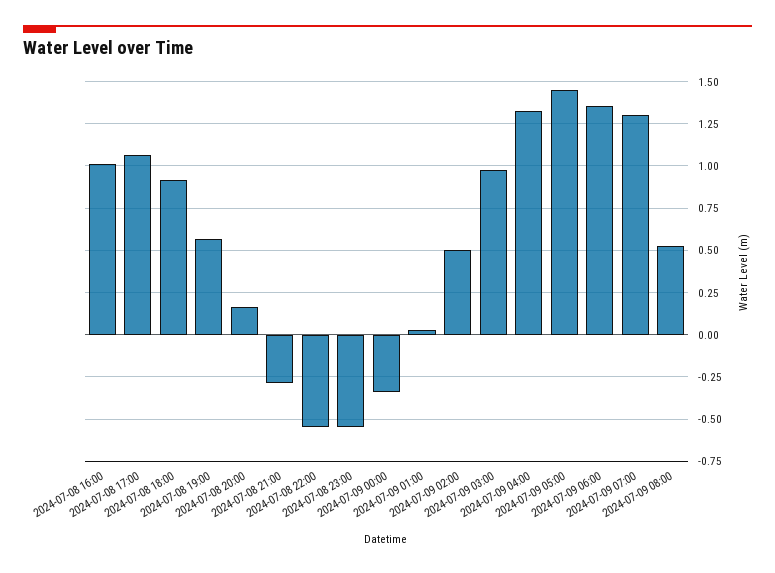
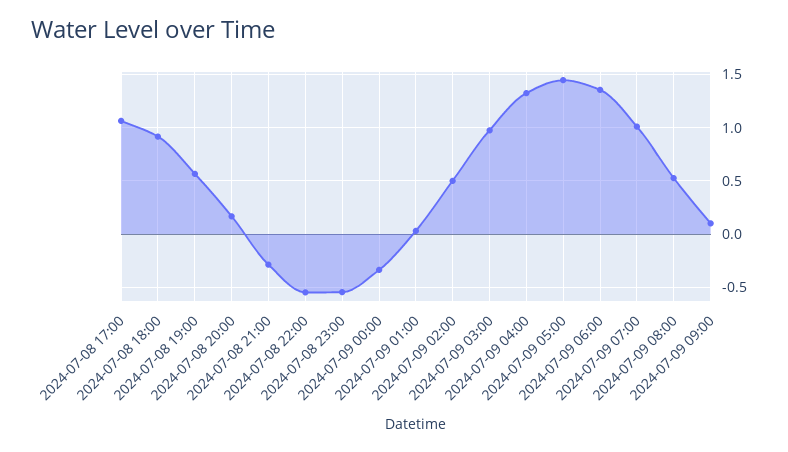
2024-07-08 16:00: 1 -> none
2024-07-09 07:00: 1.3 -> 1
2024-07-09 09:00: none -> 0.1

